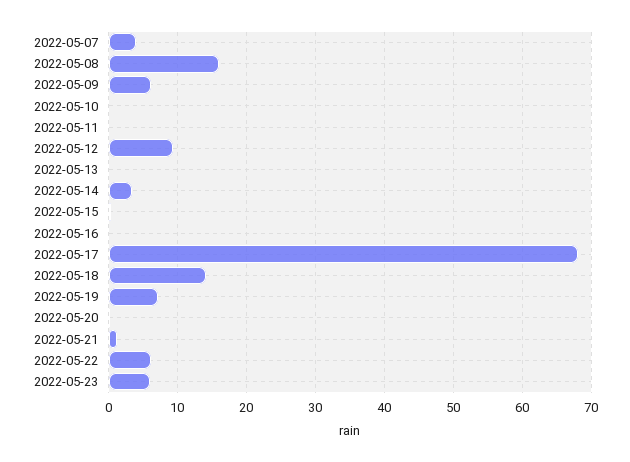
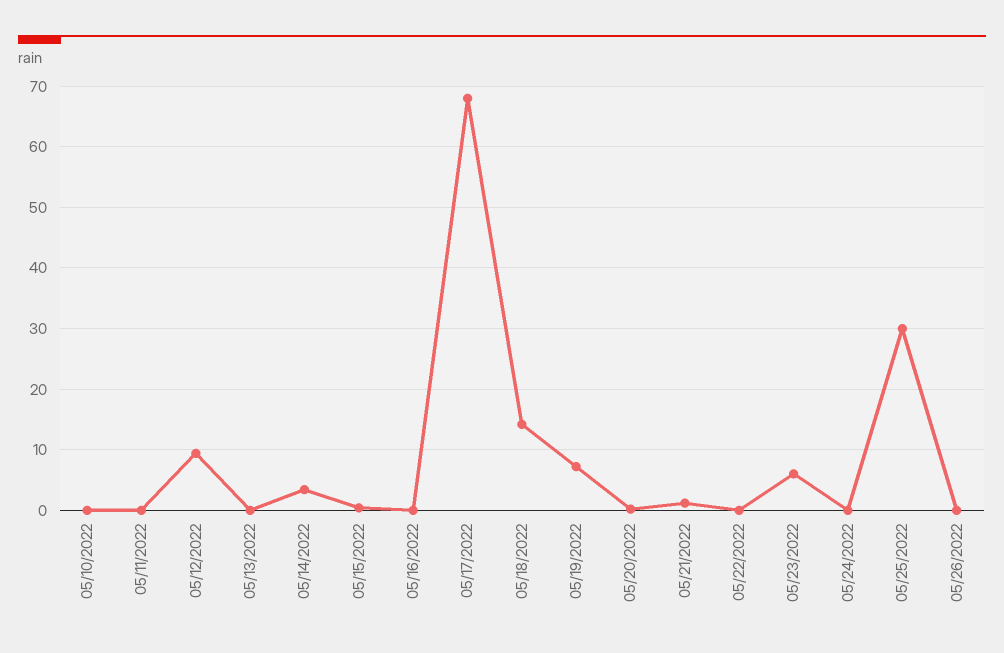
2022-05-07: 4 -> none
2022-05-08: 16 -> none
2022-05-09: 6 -> none
2022-05-22: 6 -> 0
05/24/2022: none -> 0
05/25/2022: none -> 30
05/26/2022: none -> 0

